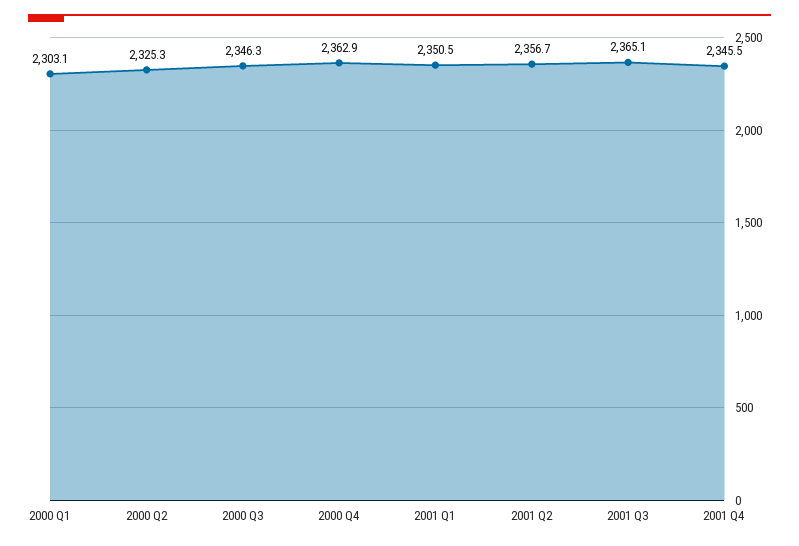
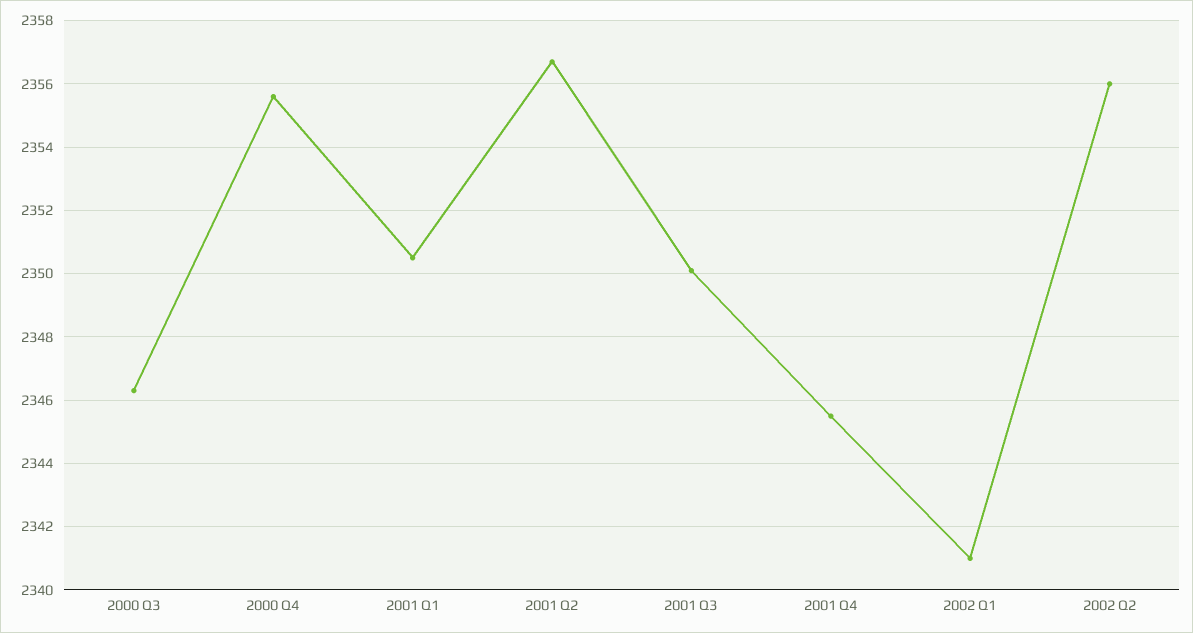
2000 Q1: 2303.1 -> none
2000 Q2: 2325.3 -> none
2000 Q4: 2362.9 -> 2355.5
2001 Q3: 2365.1 -> 2350
2002 Q1: none -> 2341
2002 Q2: none -> 2356

